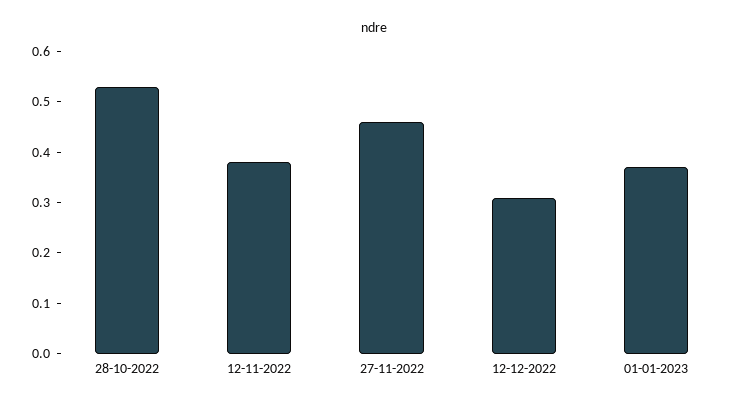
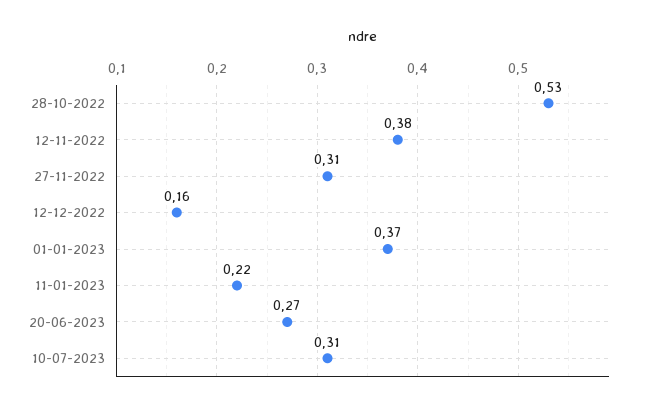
27-11-2022: 0.45 -> 0.31
12-12-2022: 0.3 -> 0.16
11-01-2023: none -> 0.22
20-06-2023: none -> 0.27
10-07-2023: none -> 0.31

